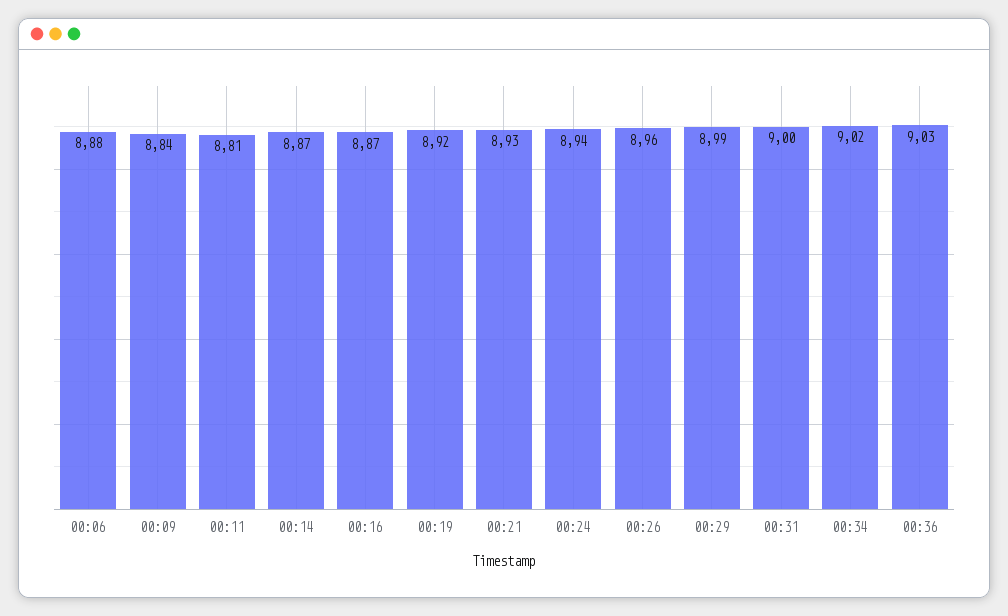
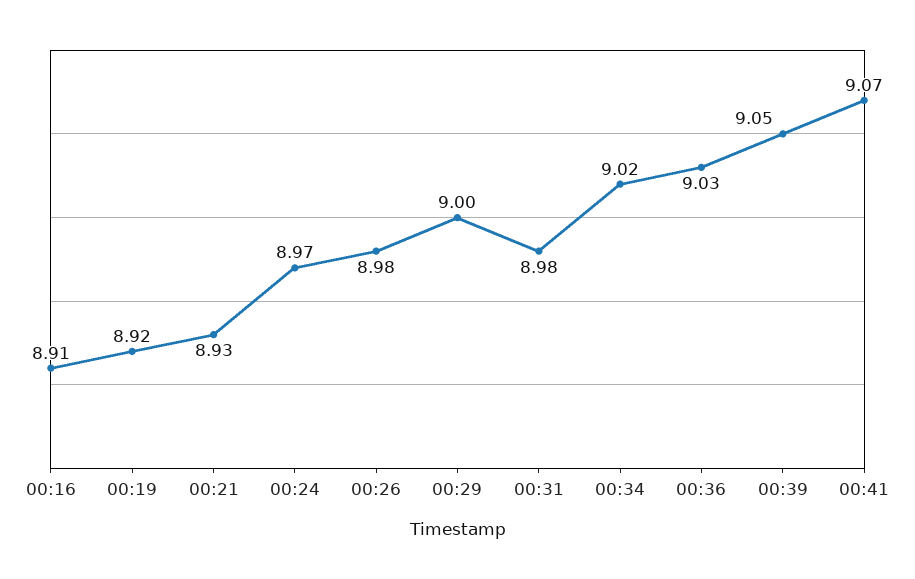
00:06: 8.88 -> none
00:09: 8.84 -> none
00:11: 8.81 -> none
00:14: 8.87 -> none
00:16: 8.87 -> 8.91
00:24: 8.94 -> 8.97
00:26: 8.96 -> 8.98
00:29: 8.99 -> 9
00:31: 9 -> 8.98
00:39: none -> 9.05
00:41: none -> 9.07

